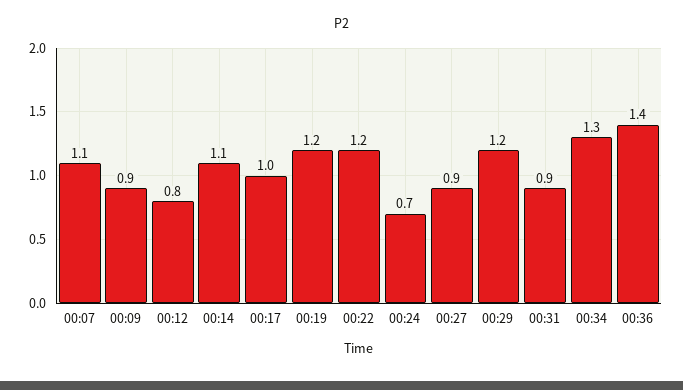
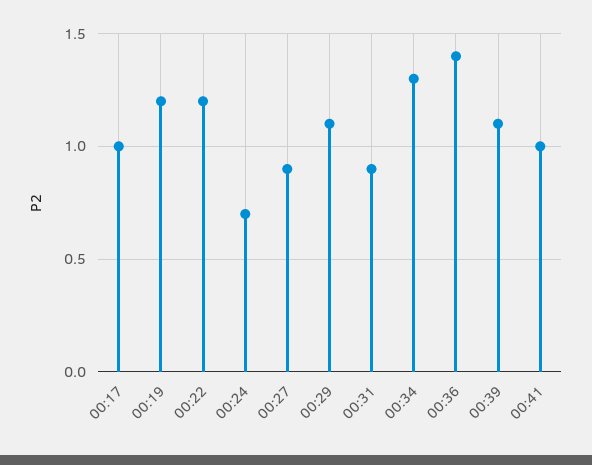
00:07: 1.1 -> none
00:09: 0.9 -> none
00:12: 0.8 -> none
00:14: 1.1 -> none
00:29: 1.2 -> 1.1
00:39: none -> 1.1
00:41: none -> 1

